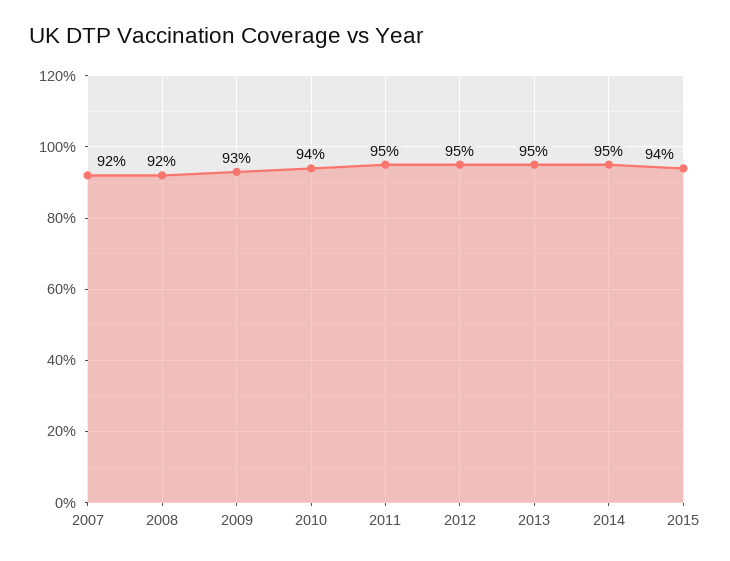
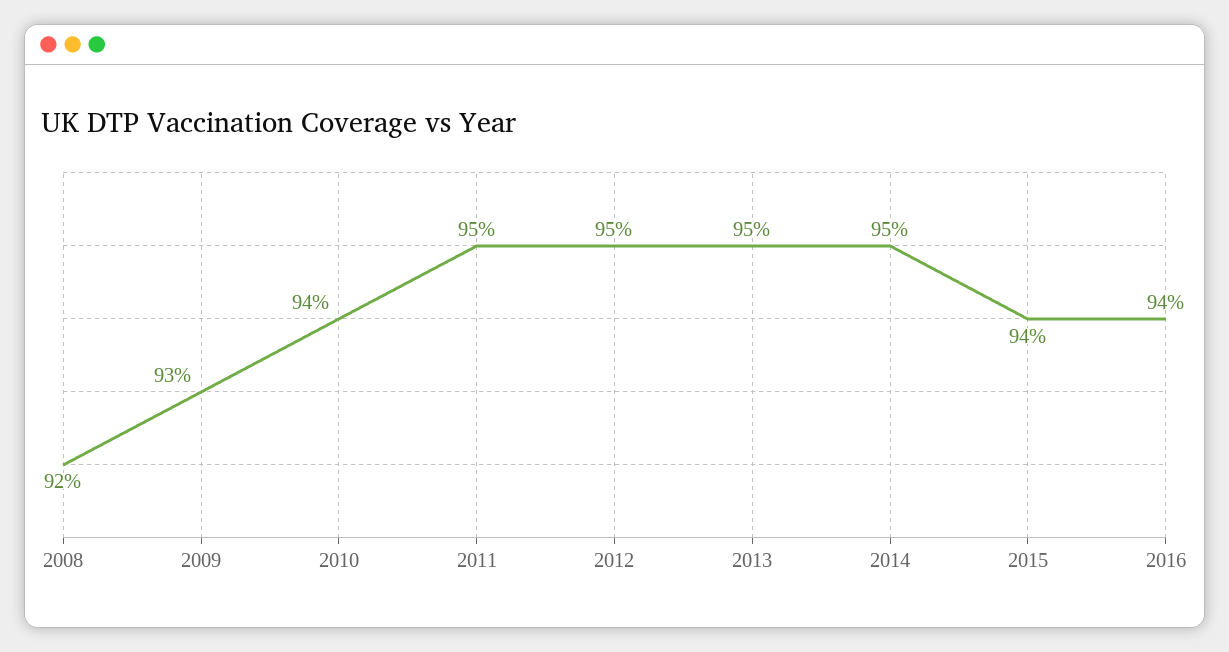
2007: 92 -> none
2016: none -> 94

